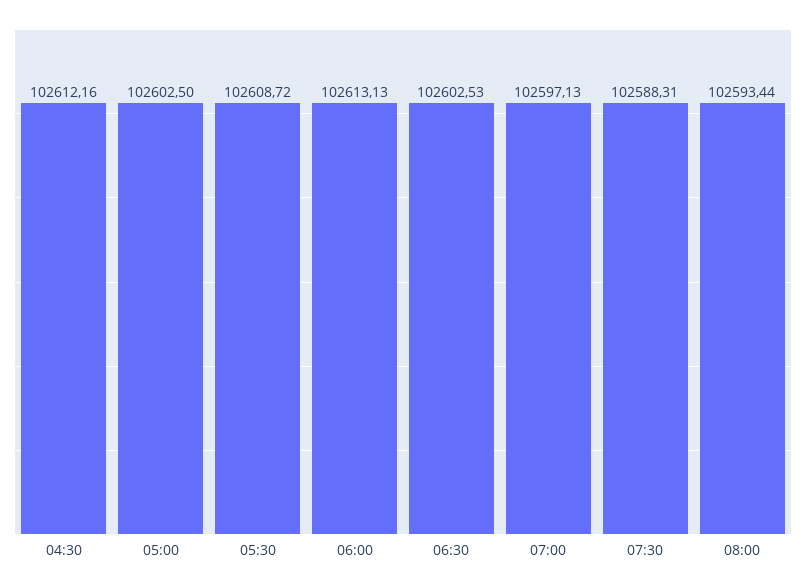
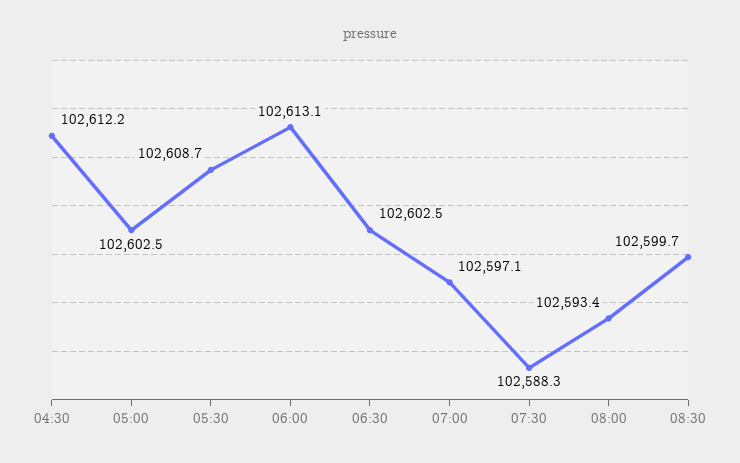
08:30: none -> 102599.7

